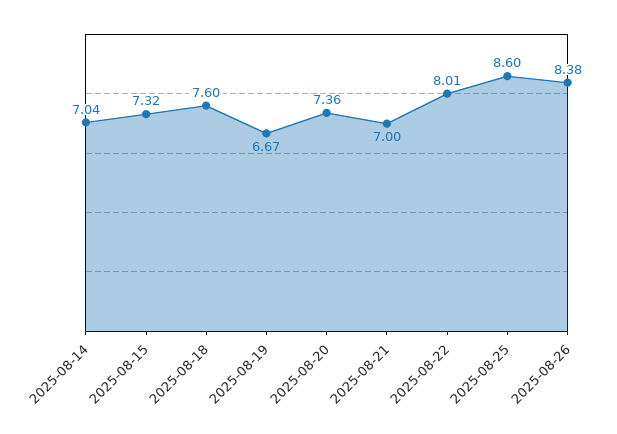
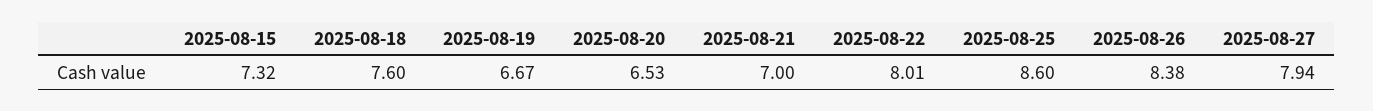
2025-08-14: 7.04 -> none
2025-08-20: 7.36 -> 6.53
2025-08-27: none -> 7.94

